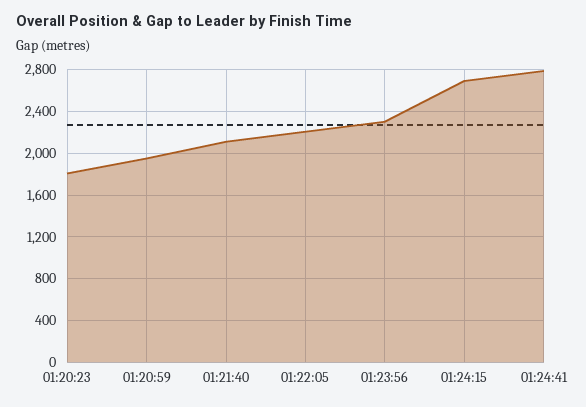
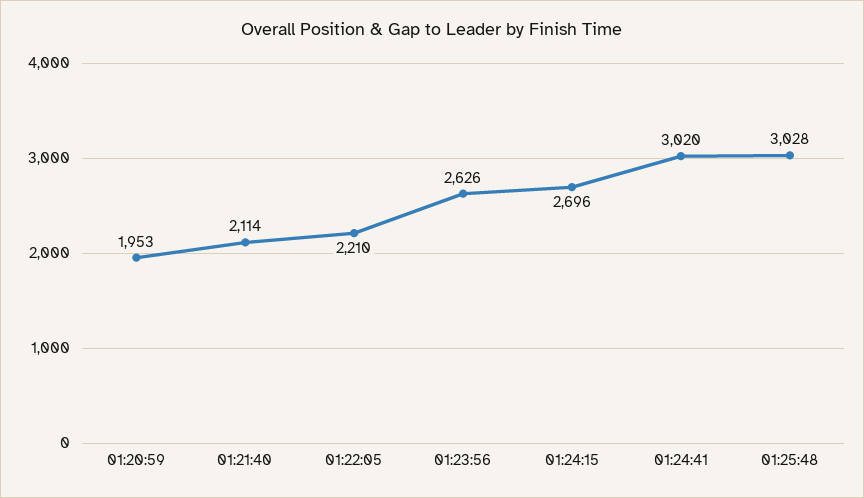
01:20:23: 1800 -> none
01:23:56: 2300 -> 2626
01:24:41: 2800 -> 3020
01:25:48: none -> 3028

